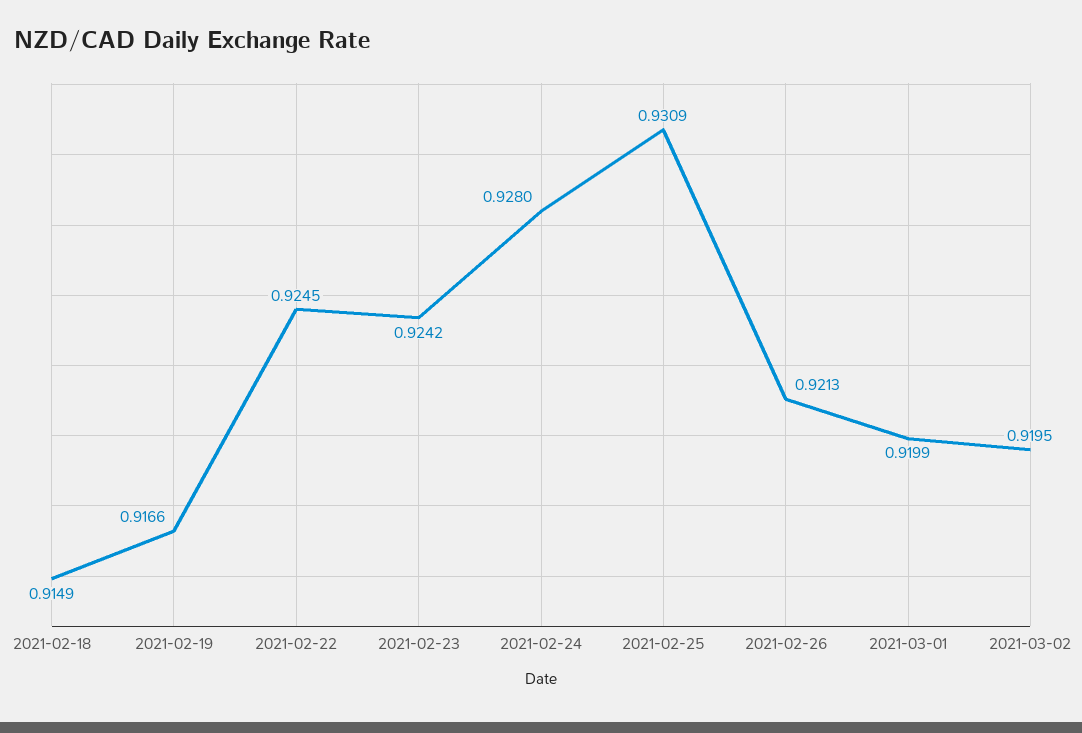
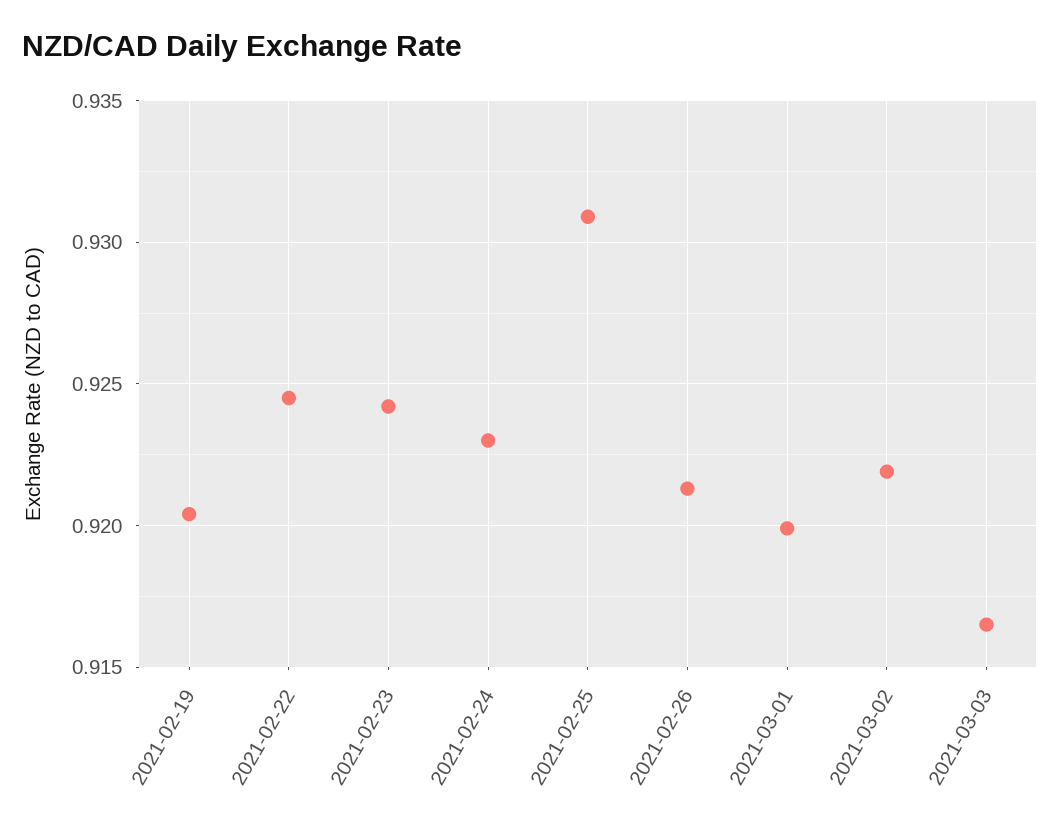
2021-02-18: 0.9149 -> none
2021-02-19: 0.9166 -> 0.9205
2021-02-24: 0.928 -> 0.923
2021-03-02: 0.9195 -> 0.922
2021-03-03: none -> 0.9165

